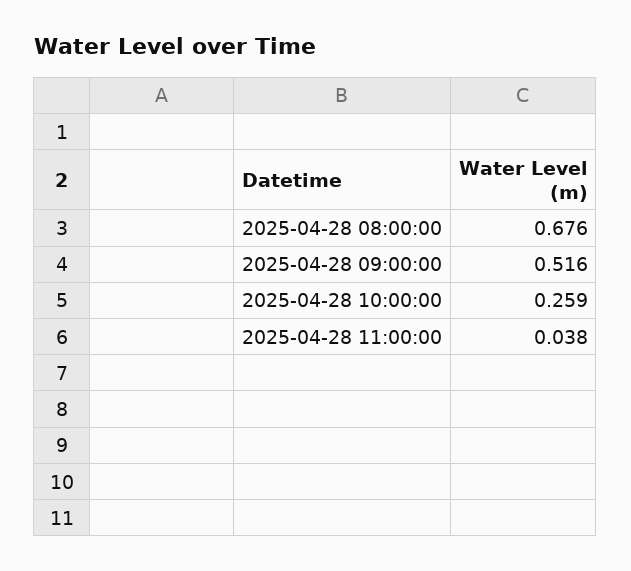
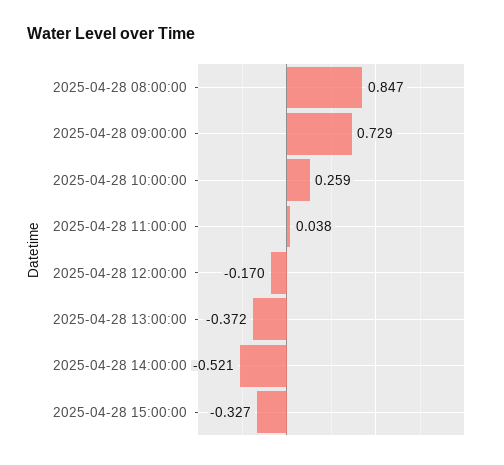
2025-04-28 08:00:00: 0.676 -> 0.847
2025-04-28 09:00:00: 0.516 -> 0.729
2025-04-28 12:00:00: none -> -0.17
2025-04-28 13:00:00: none -> -0.372
2025-04-28 14:00:00: none -> -0.521
2025-04-28 15:00:00: none -> -0.327

